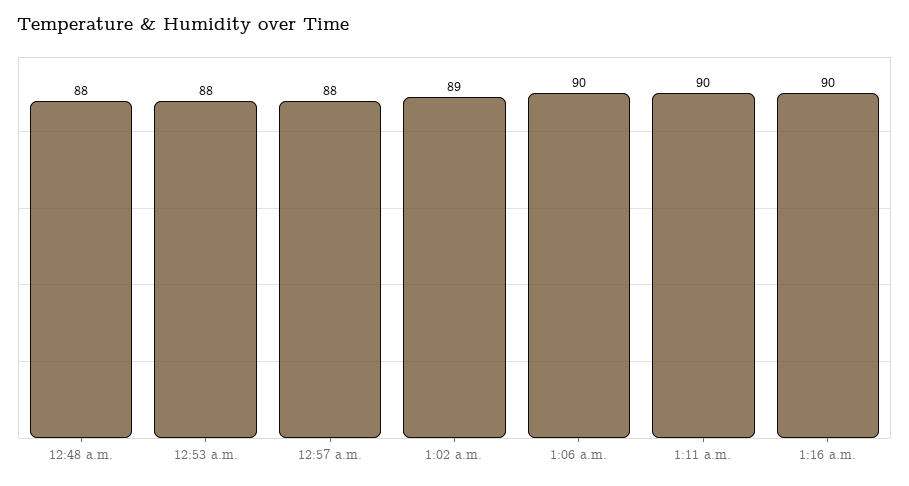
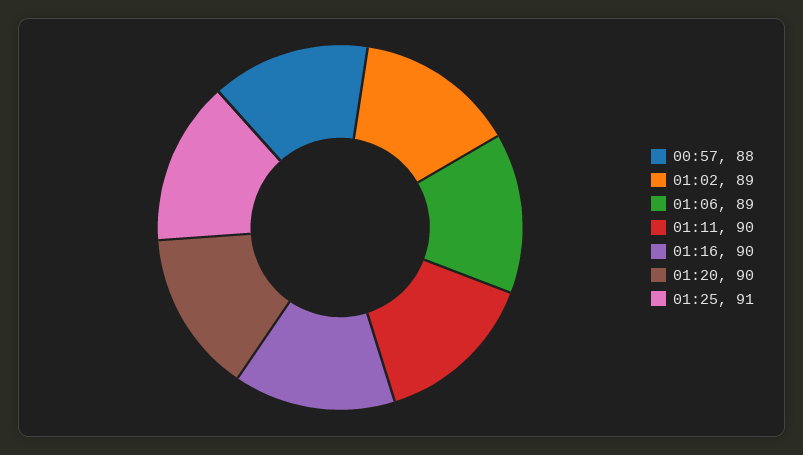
12:48 a.m.: 88 -> none
12:53 a.m.: 88 -> none
1:06 a.m.: 90 -> 89
01:20: none -> 90
01:25: none -> 91

